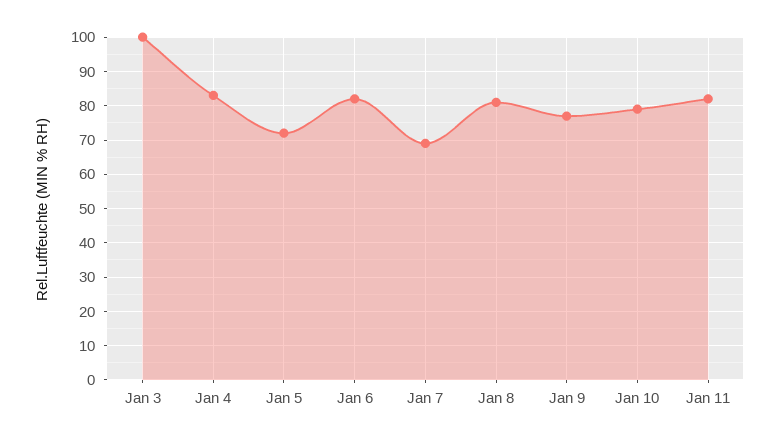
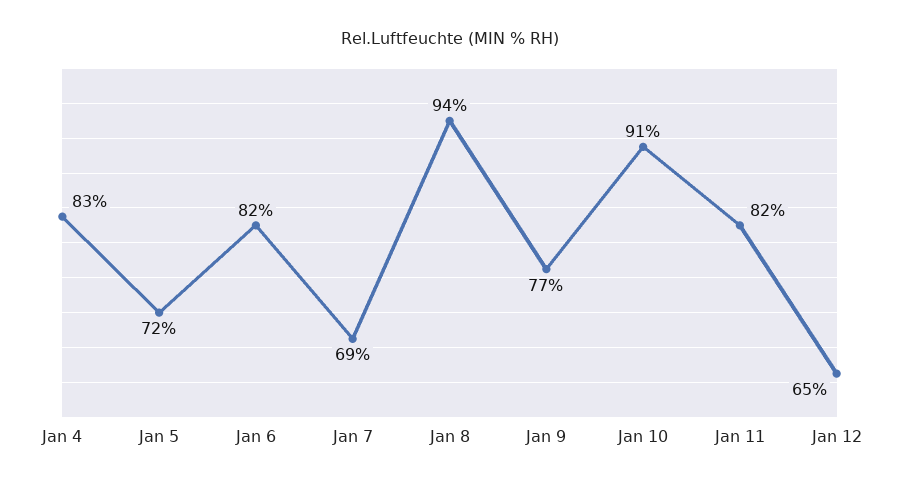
Jan 3: 100 -> none
Jan 8: 80 -> 94
Jan 10: 80 -> 91
Jan 12: none -> 65

